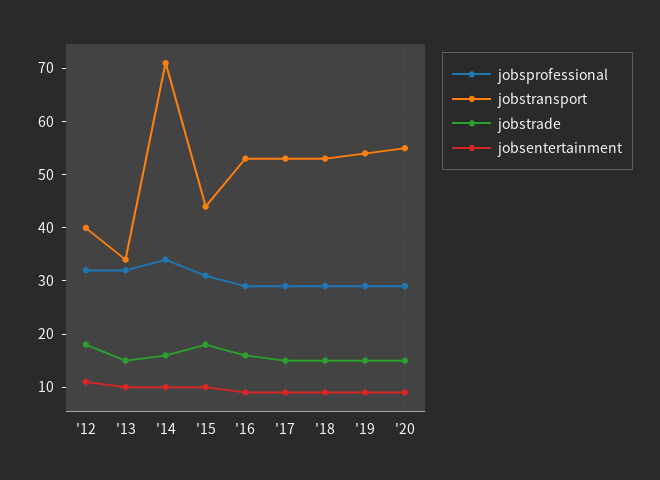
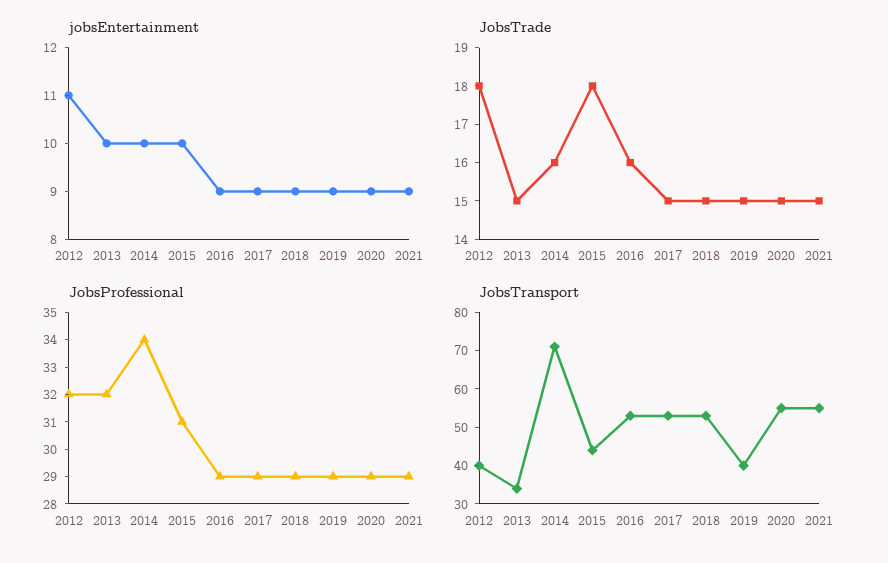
jobstransport, '19: 55 -> 40
jobsentertainment, 2021: none -> 9
jobstrade, 2021: none -> 15
jobsprofessional, 2021: none -> 29
jobstransport, 2021: none -> 55

